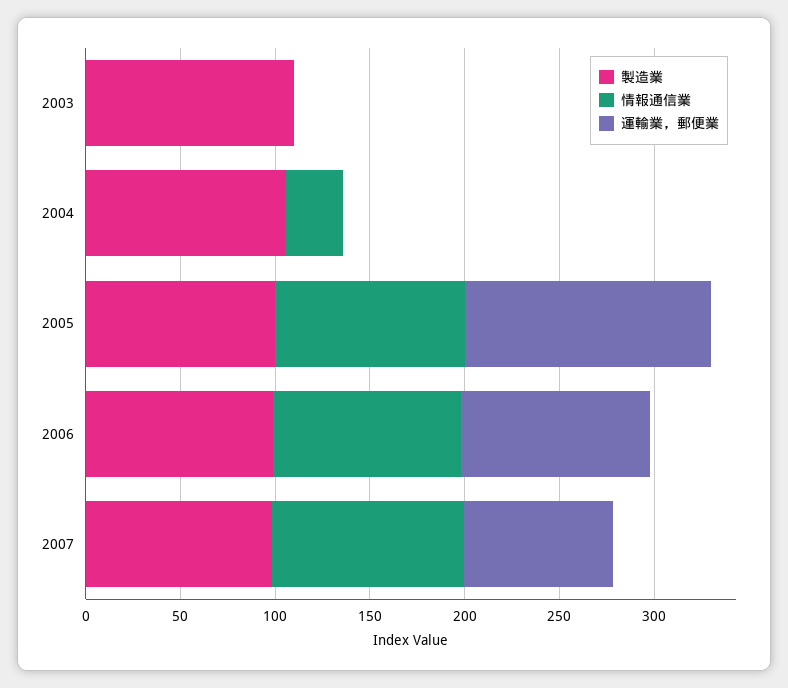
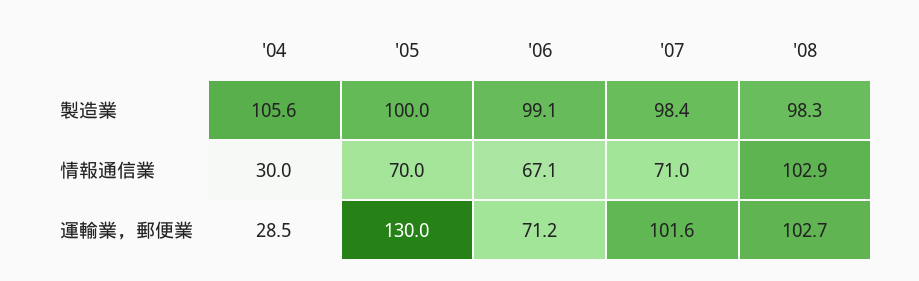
製造業, 2003: 110 -> none
情報通信業, 2003: 0 -> none
運輸業，郵便業, 2003: 0 -> none
運輸業，郵便業, 2004: 0 -> 28.5
情報通信業, 2005: 100 -> 70
情報通信業, 2006: 100 -> 67.1
運輸業，郵便業, 2006: 100 -> 71.2
情報通信業, 2007: 100 -> 71
運輸業，郵便業, 2007: 80 -> 101.6
製造業, '08: none -> 98.3
情報通信業, '08: none -> 102.9
運輸業，郵便業, '08: none -> 102.7

